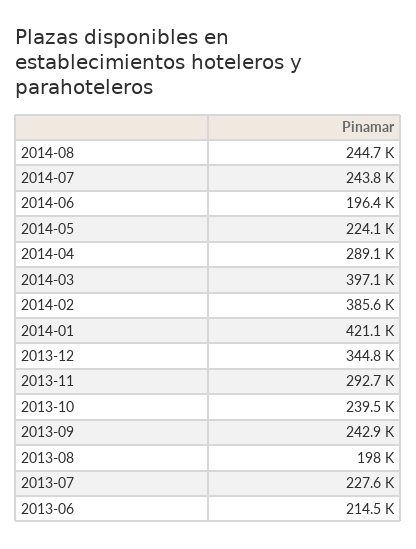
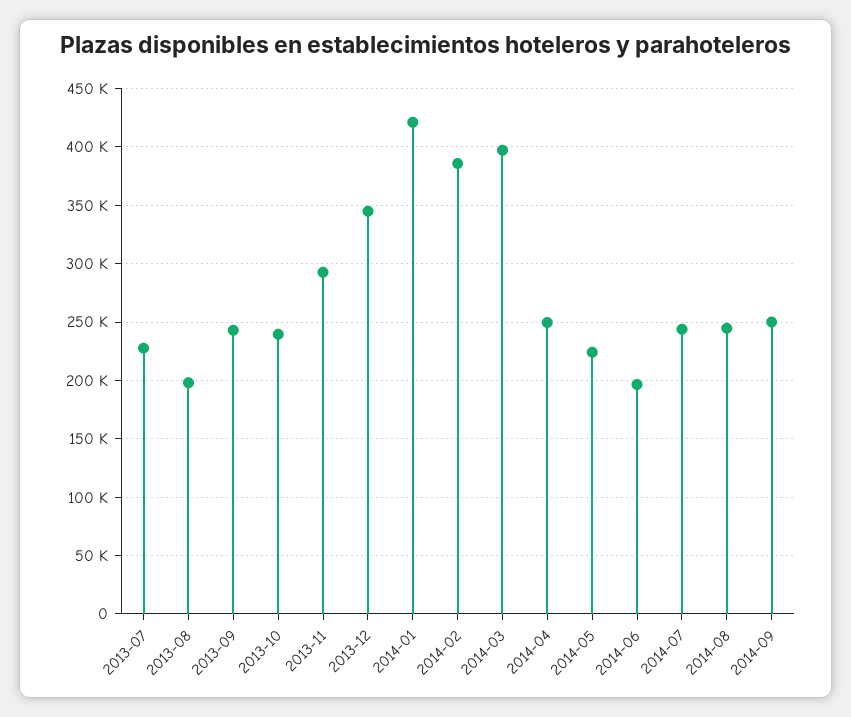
2014-04: 289100 -> 250000
2013-06: 214500 -> none
2014-09: none -> 250000

